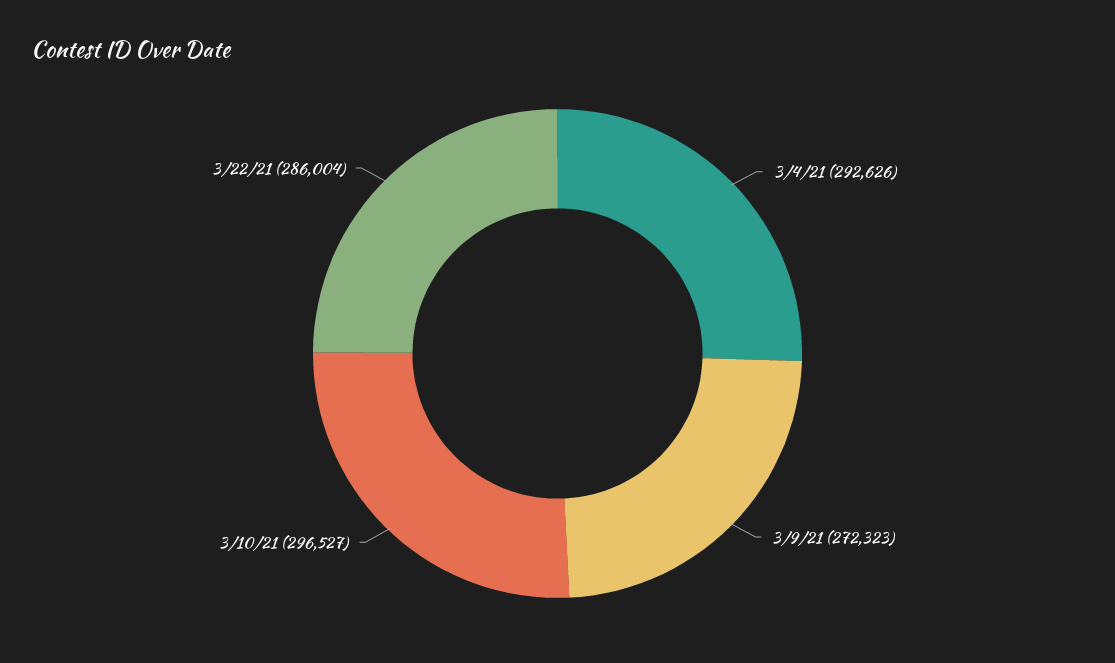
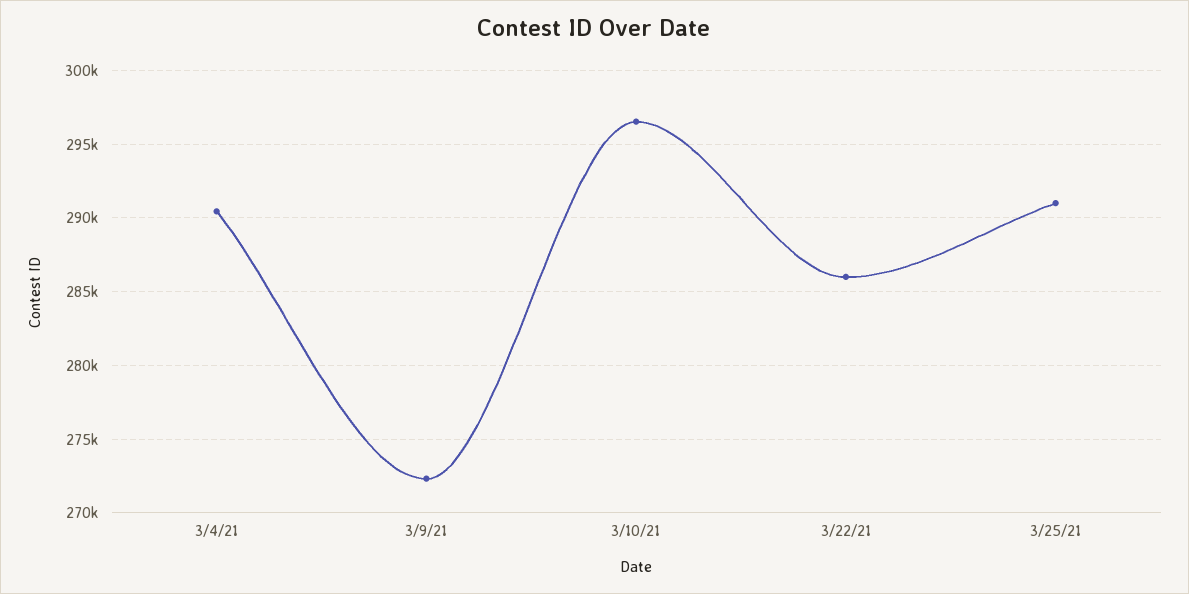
3/4/21: 292626 -> 290500
3/25/21: none -> 291000

